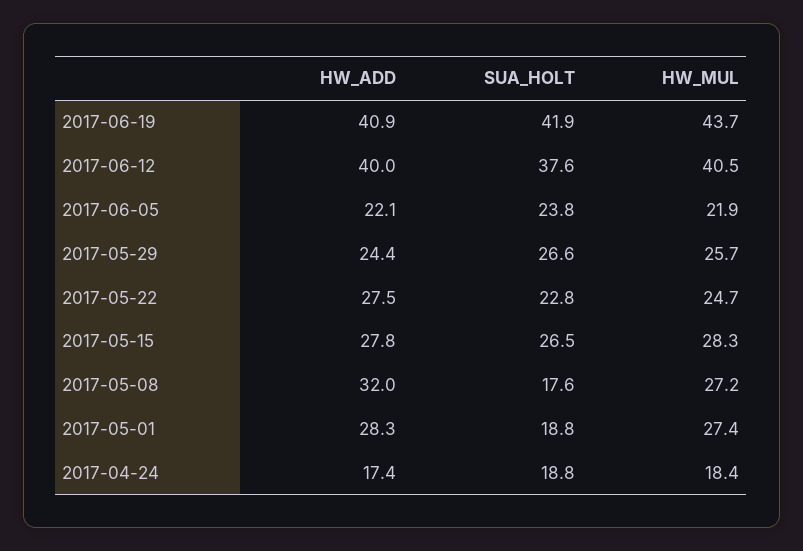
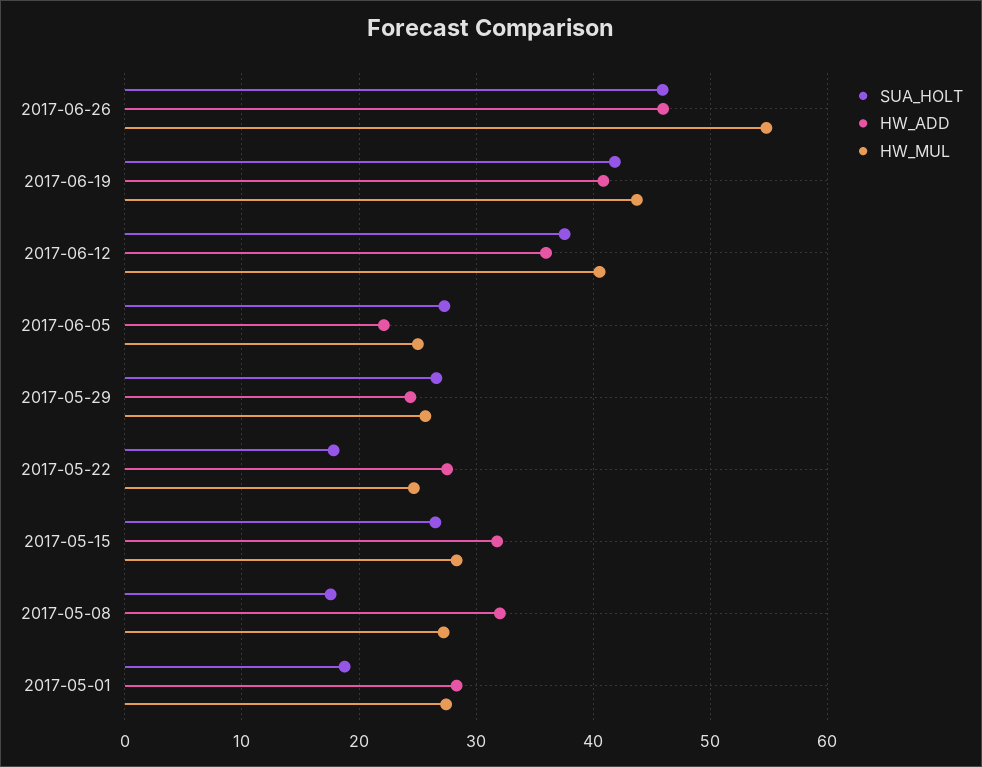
HW_ADD, 2017-06-12: 40 -> 36
SUA_HOLT, 2017-06-05: 23.8 -> 27
HW_MUL, 2017-06-05: 21.9 -> 25
SUA_HOLT, 2017-05-22: 22.8 -> 18
HW_ADD, 2017-05-15: 27.8 -> 32
HW_ADD, 2017-04-24: 17.4 -> none
SUA_HOLT, 2017-04-24: 18.8 -> none
HW_MUL, 2017-04-24: 18.4 -> none
SUA_HOLT, 2017-06-26: none -> 46
HW_ADD, 2017-06-26: none -> 46
HW_MUL, 2017-06-26: none -> 55

